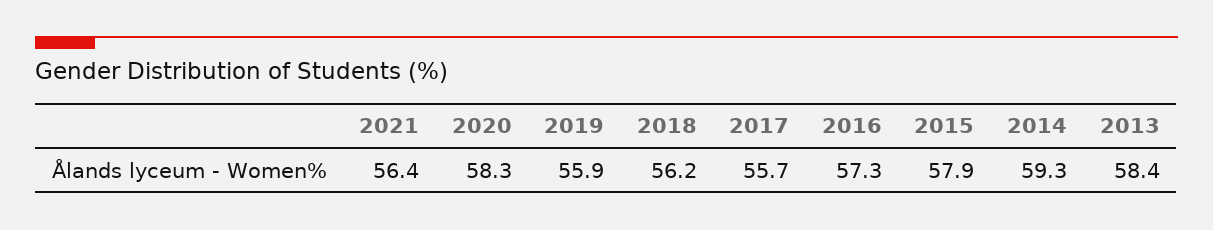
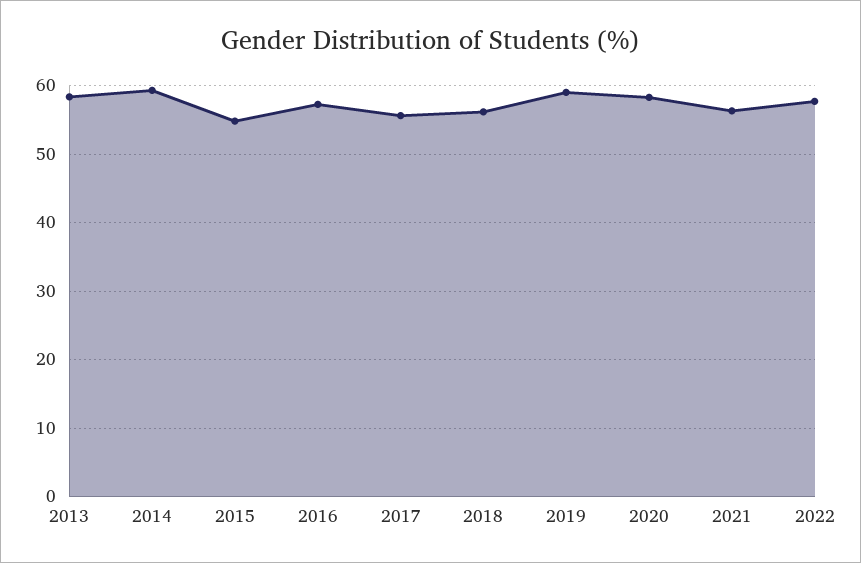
2019: 55.9 -> 59
2015: 57.9 -> 55
2022: none -> 58

